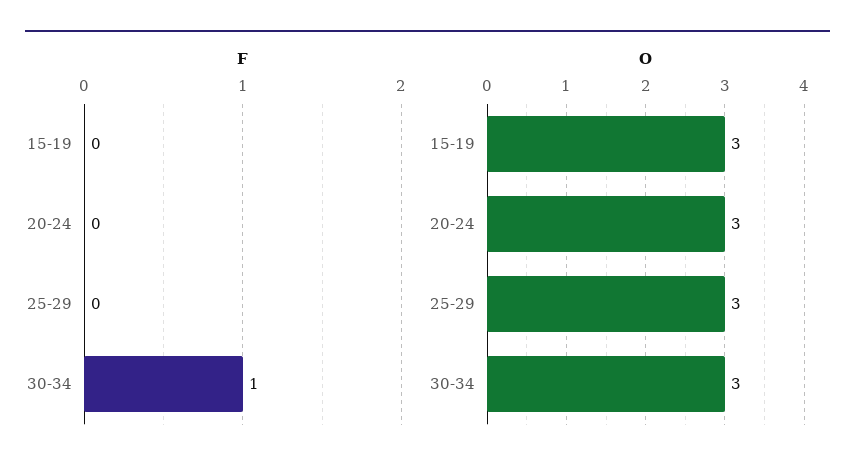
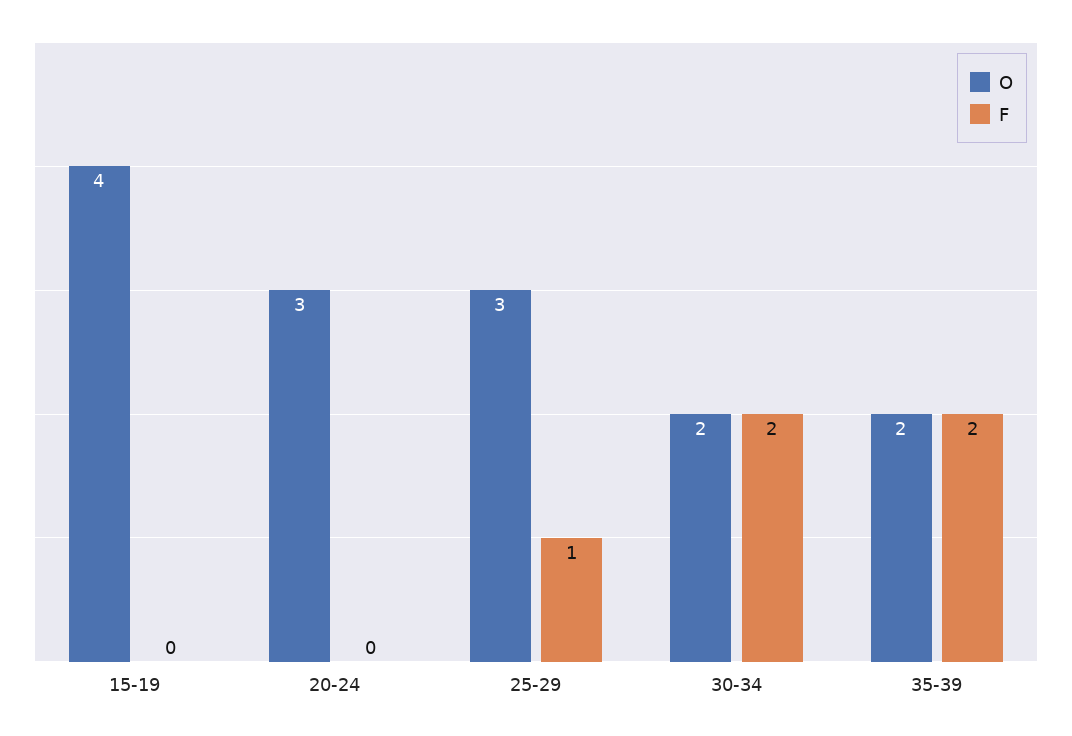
F, 25-29: 0 -> 1
F, 30-34: 1 -> 2
O, 15-19: 3 -> 4
O, 30-34: 3 -> 2
O, 35-39: none -> 2
F, 35-39: none -> 2

